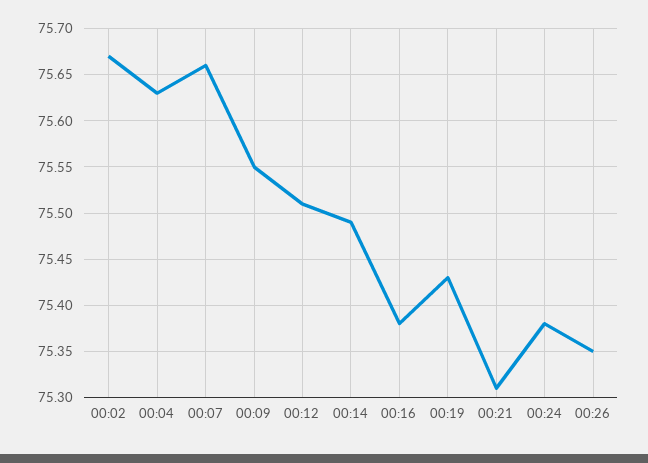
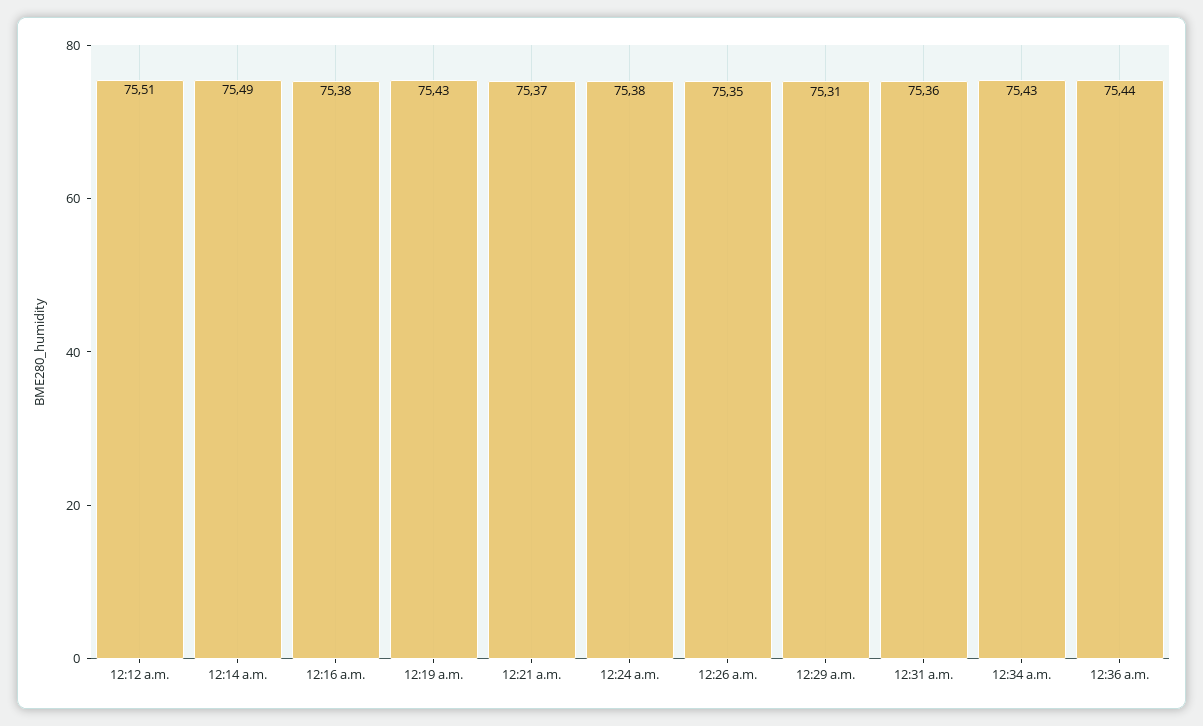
00:02: 75.67 -> none
00:04: 75.63 -> none
00:07: 75.66 -> none
00:09: 75.55 -> none
00:21: 75.31 -> 75.37
12:29 a.m.: none -> 75.31
12:31 a.m.: none -> 75.36
12:34 a.m.: none -> 75.43
12:36 a.m.: none -> 75.44

